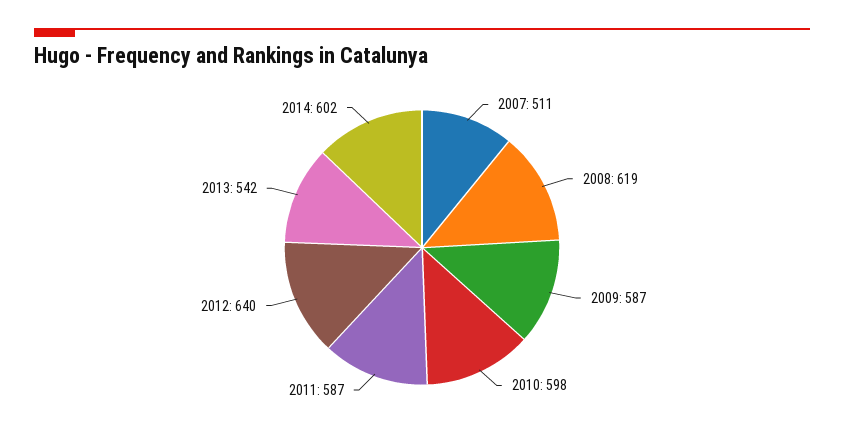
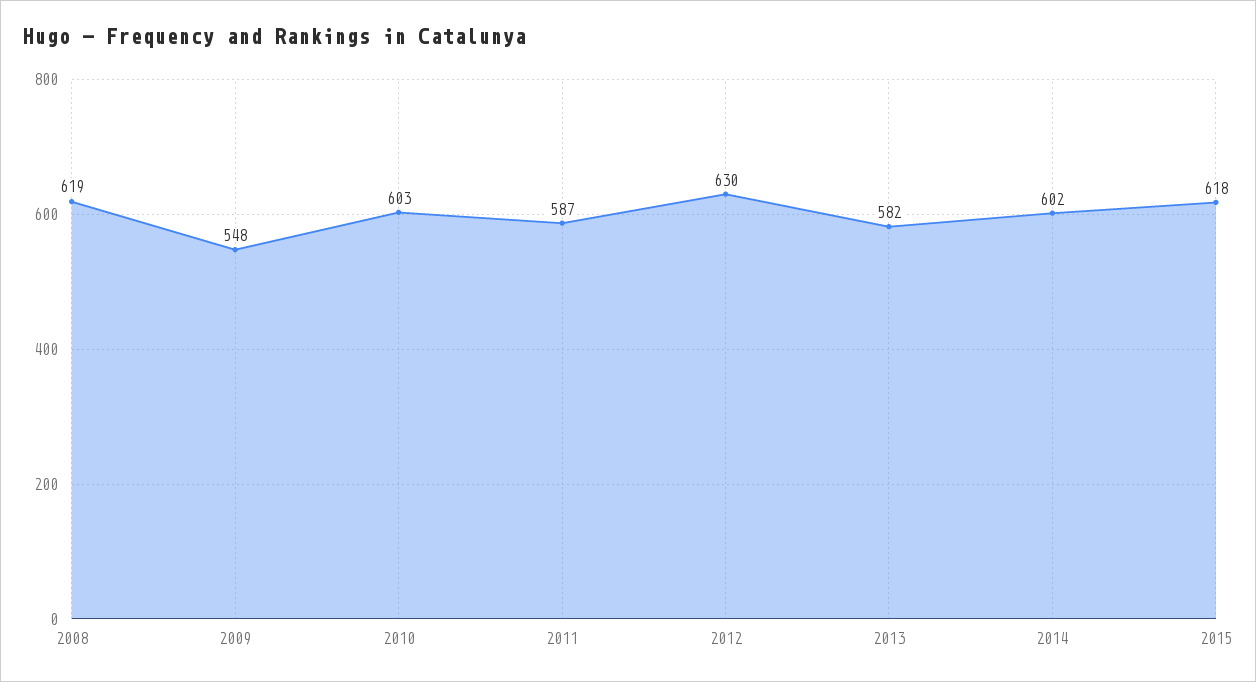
2007: 511 -> none
2009: 587 -> 548
2010: 598 -> 603
2012: 640 -> 630
2013: 542 -> 582
2015: none -> 618

